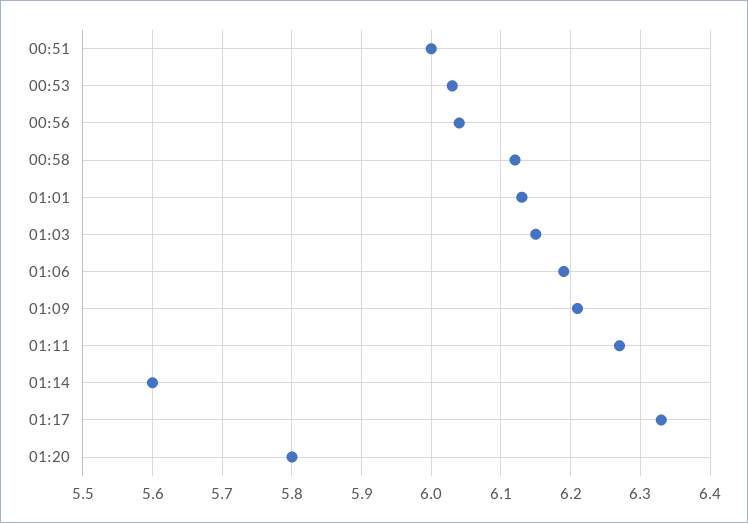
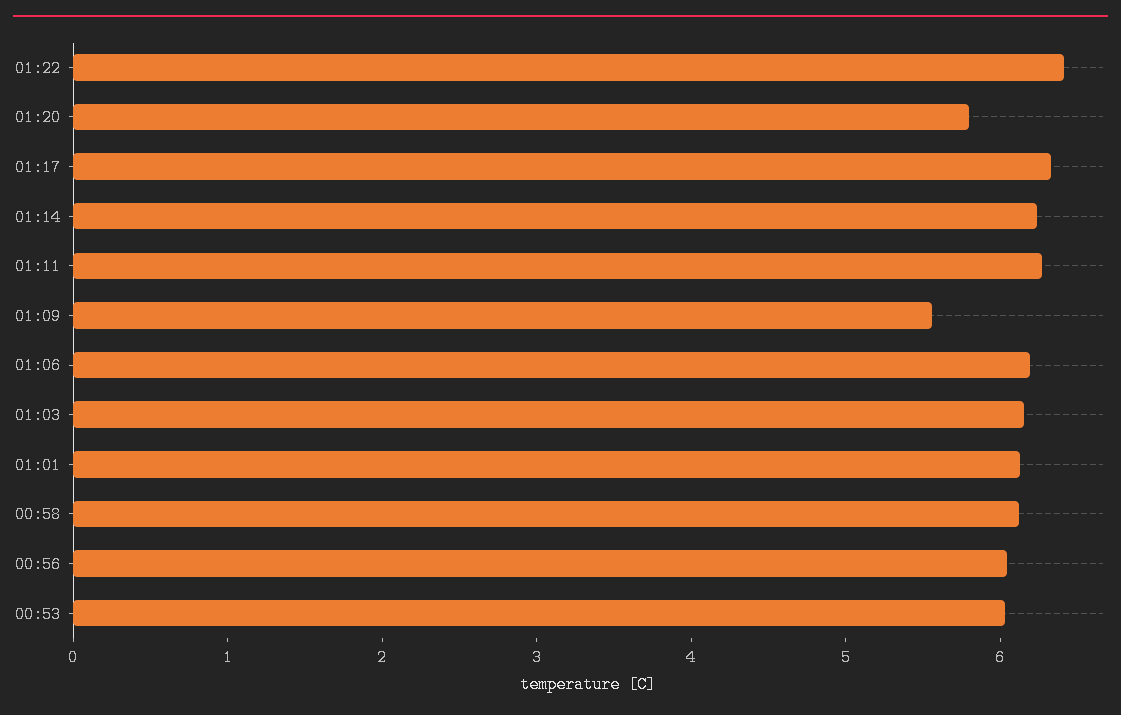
00:51: 6 -> none
01:09: 6.21 -> 5.6
01:14: 5.6 -> 6.2
01:22: none -> 6.4

